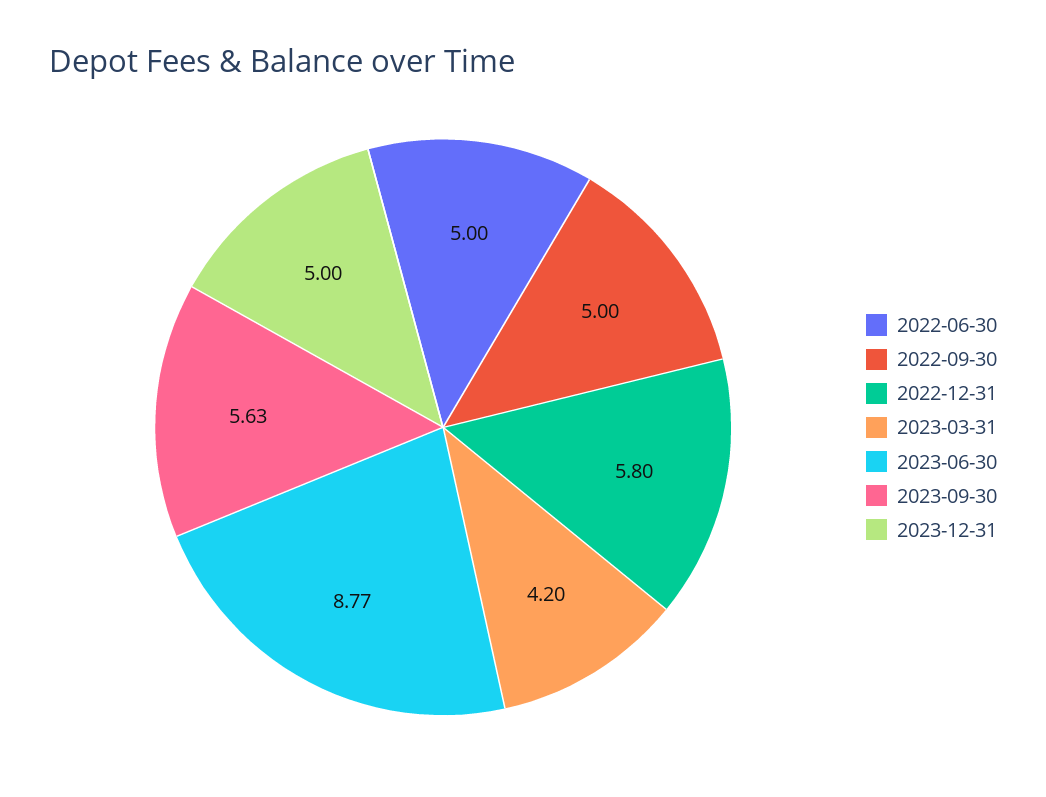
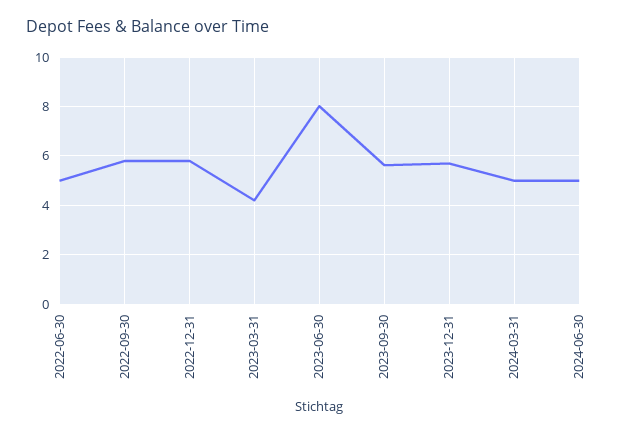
2022-09-30: 5 -> 5.75
2023-06-30: 8.77 -> 8
2023-12-31: 5 -> 5.75
2024-03-31: none -> 5
2024-06-30: none -> 5

